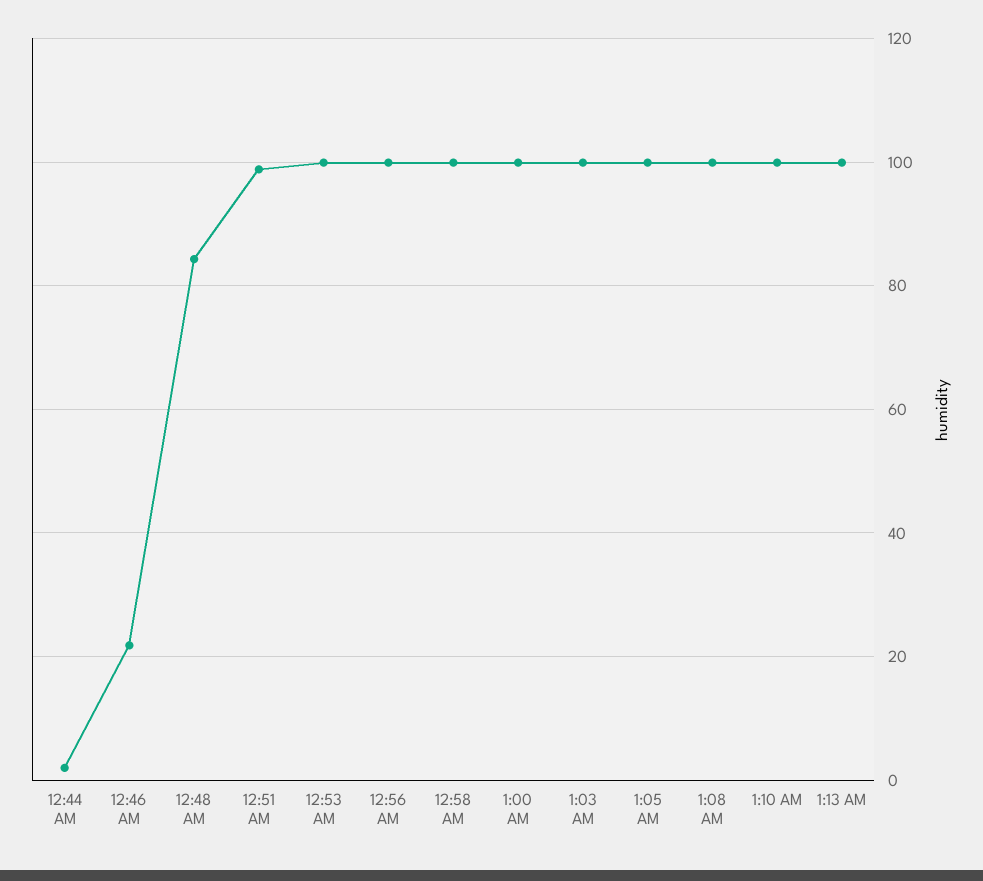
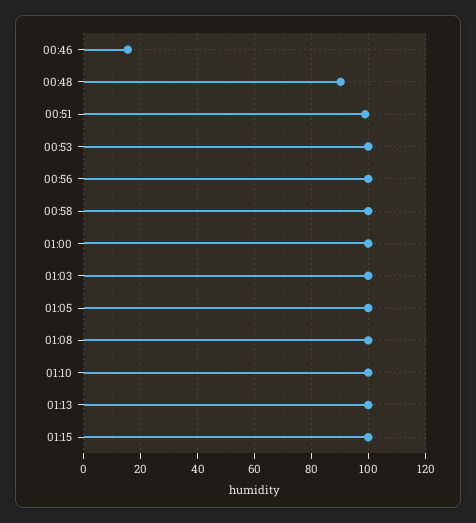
12:44 AM: 2 -> none
12:46 AM: 22 -> 15
12:48 AM: 84 -> 90
01:15: none -> 100

